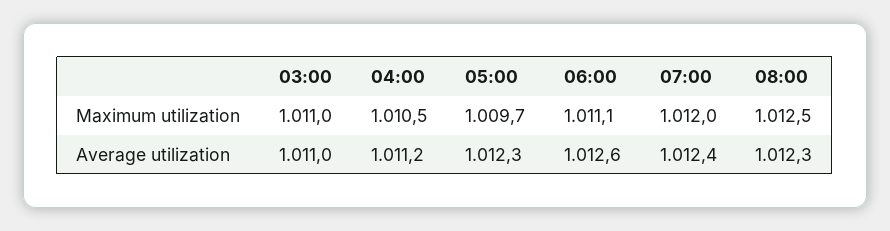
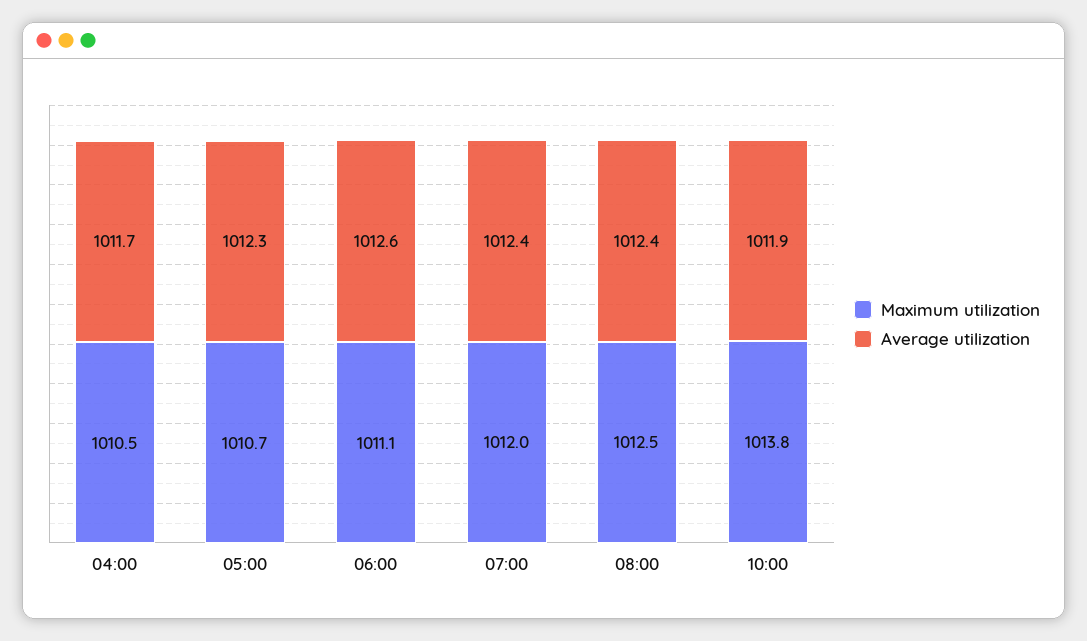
Maximum utilization, 03:00: 1011 -> none
Maximum utilization, 05:00: 1009.7 -> 1010.7
Average utilization, 03:00: 1011 -> none
Average utilization, 04:00: 1011.2 -> 1011.7
Average utilization, 08:00: 1012.3 -> 1012.4
Maximum utilization, 10:00: none -> 1013.8
Average utilization, 10:00: none -> 1011.9

